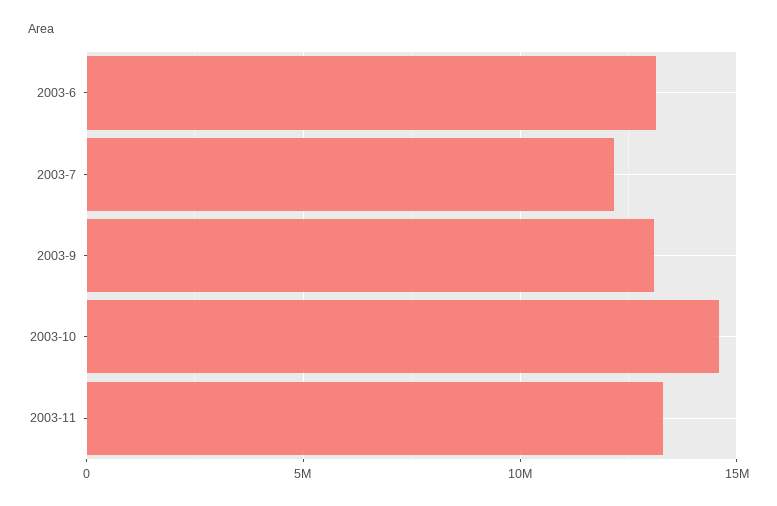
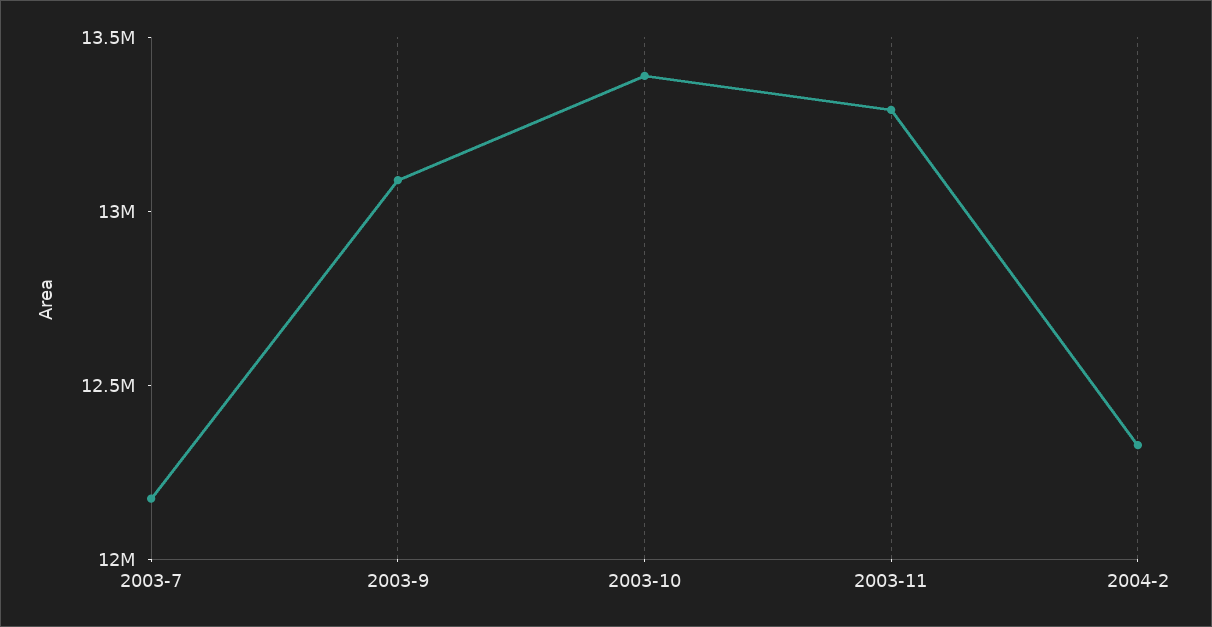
2003-6: 13000000 -> none
2003-10: 14500000 -> 13400000
2004-2: none -> 12300000

